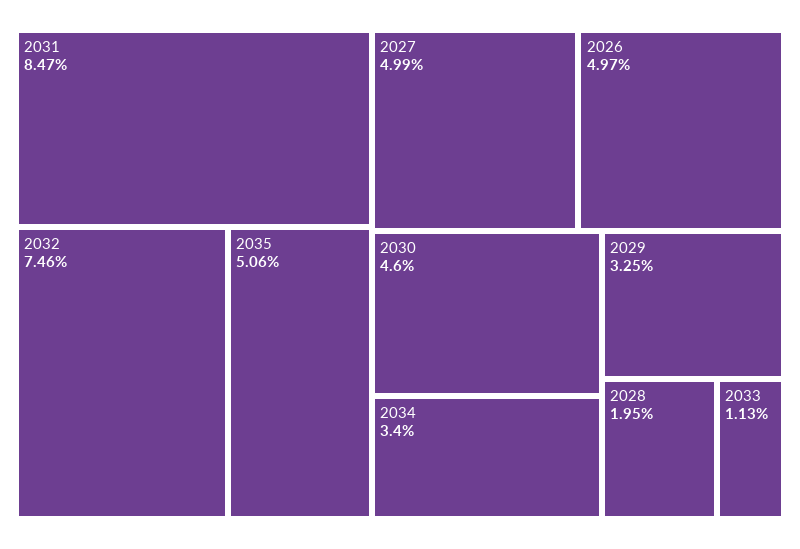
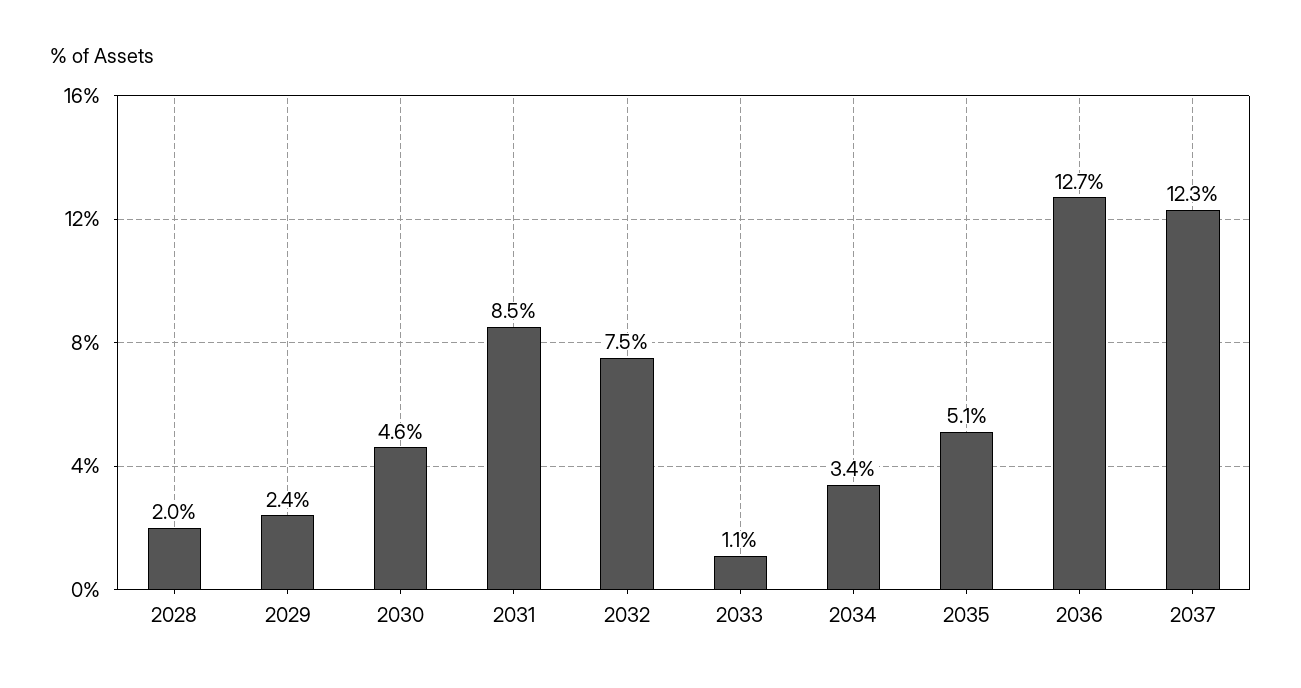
2027: 4.99 -> none
2026: 4.97 -> none
2029: 3.25 -> 2.4
2036: none -> 12.7
2037: none -> 12.3

